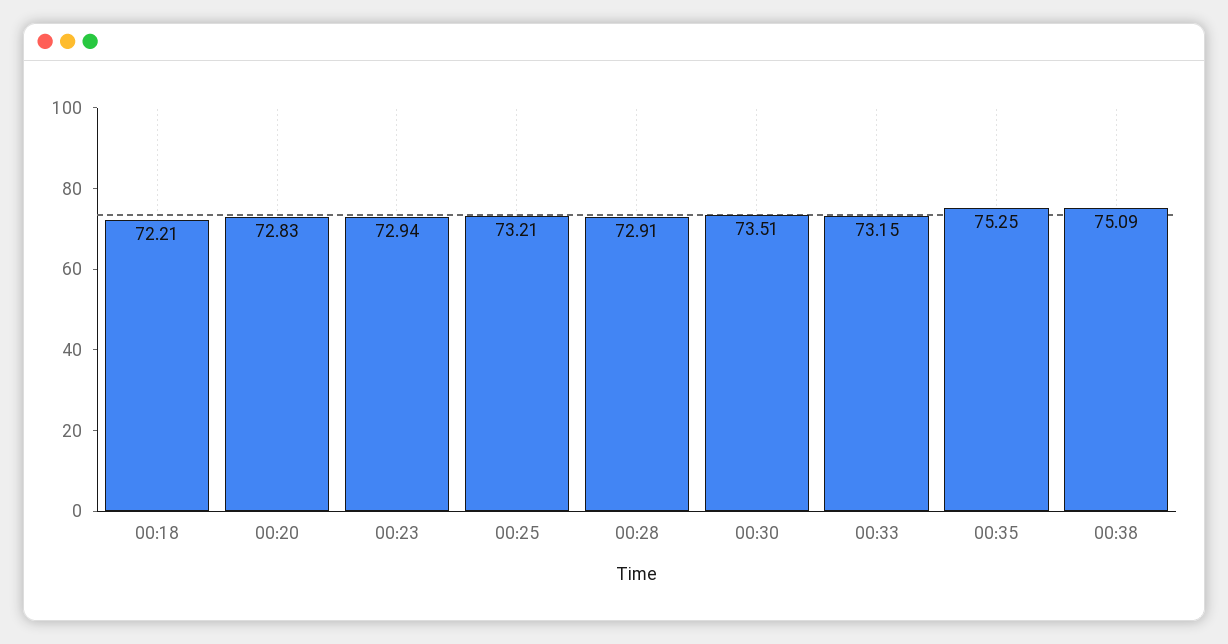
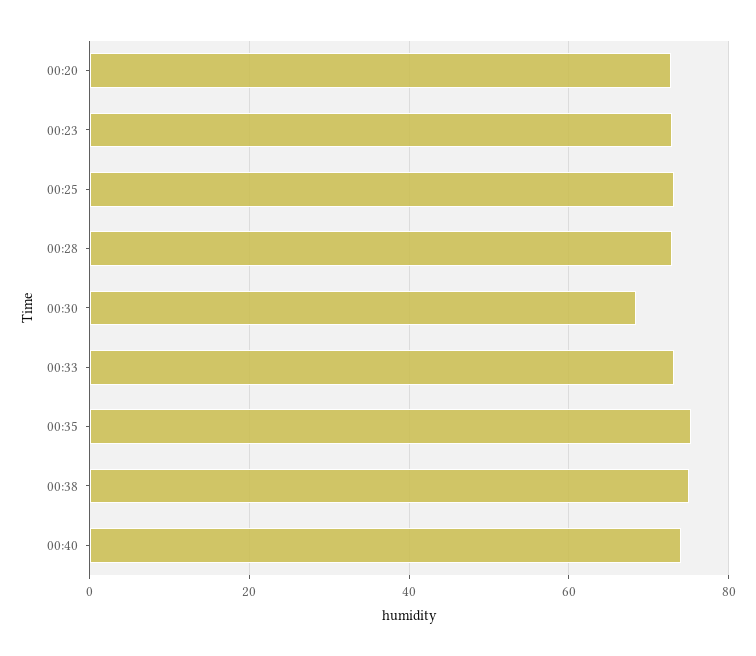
00:18: 72.21 -> none
00:30: 73.51 -> 68
00:40: none -> 74

